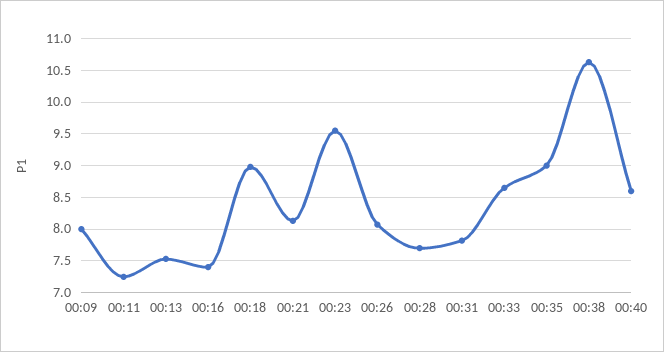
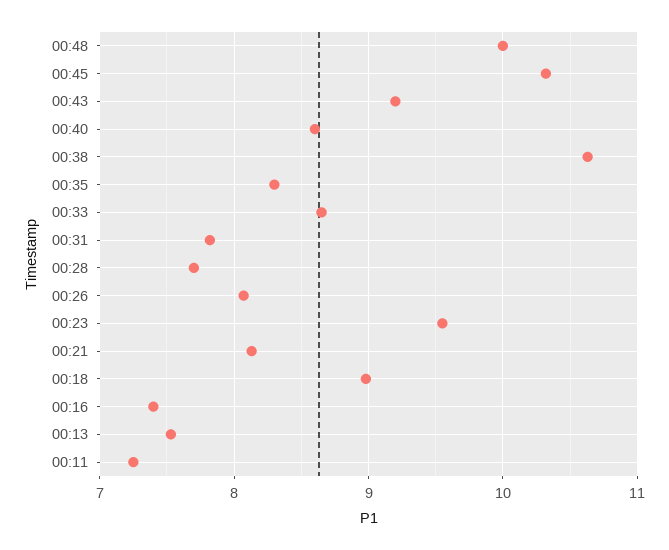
00:09: 8 -> none
00:35: 9 -> 8.3
00:48: none -> 10
00:45: none -> 10.3
00:43: none -> 9.2

